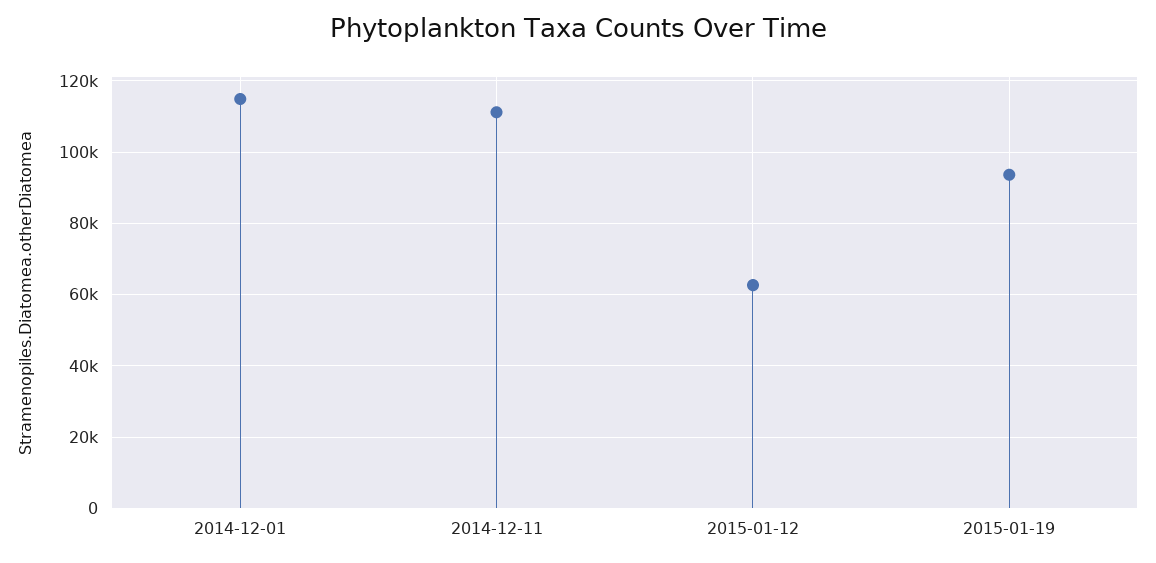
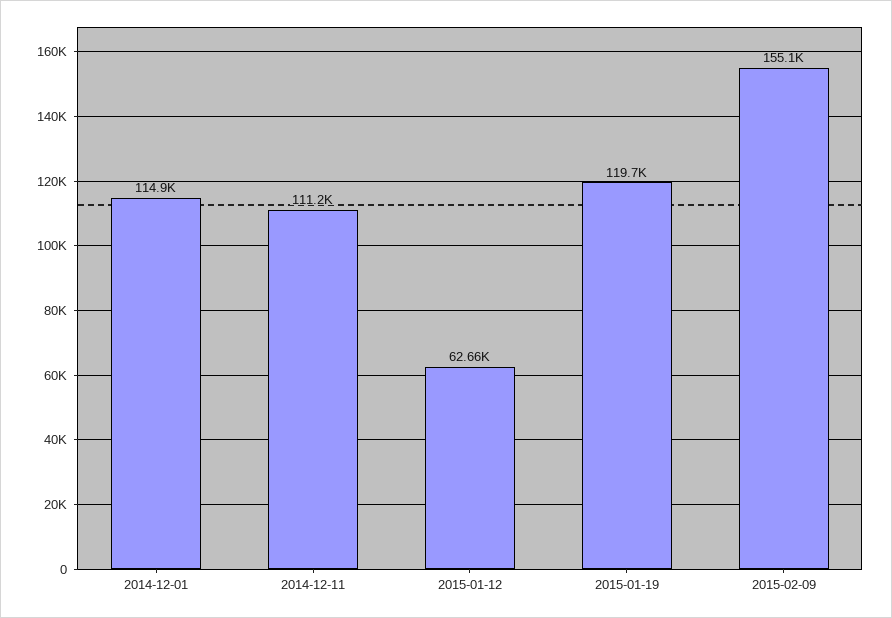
2015-01-19: 94000 -> 119700
2015-02-09: none -> 155100

